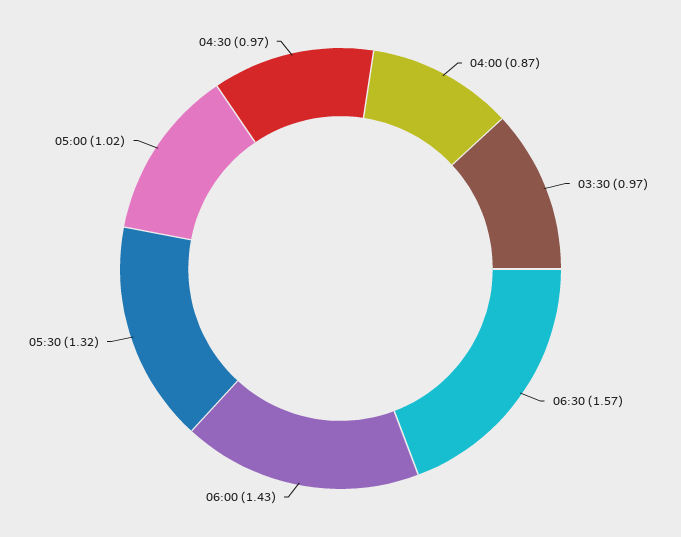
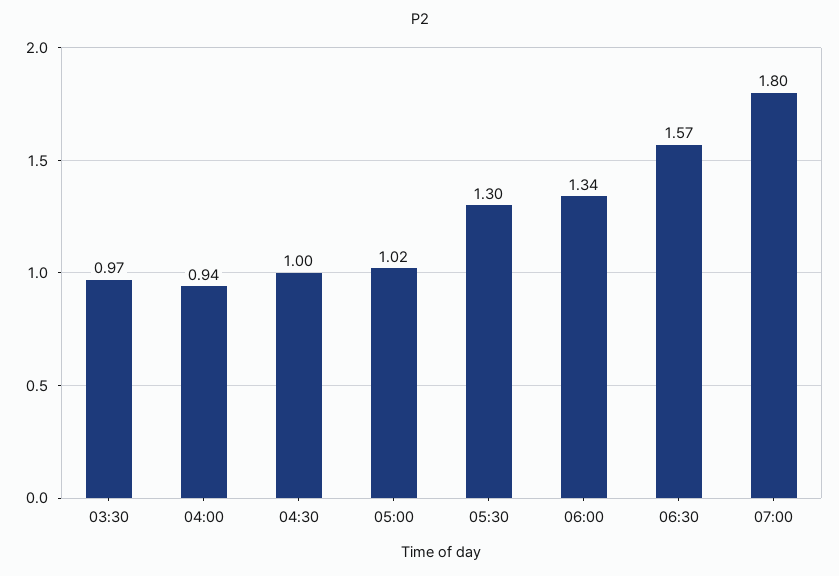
04:00: 0.87 -> 0.94
06:00: 1.43 -> 1.34
05:30: 1.32 -> 1.3
04:30: 0.97 -> 1
07:00: none -> 1.8

